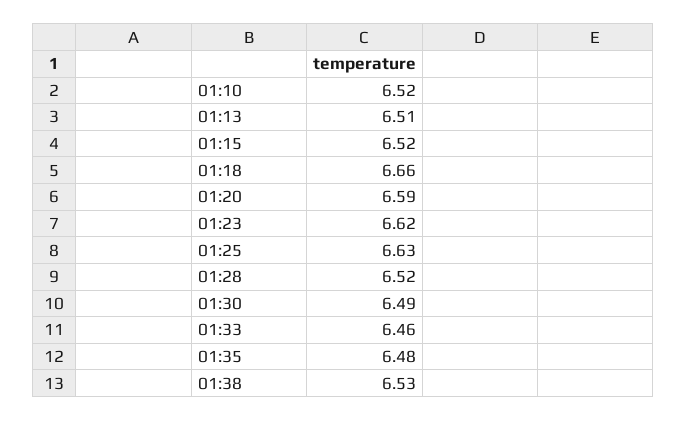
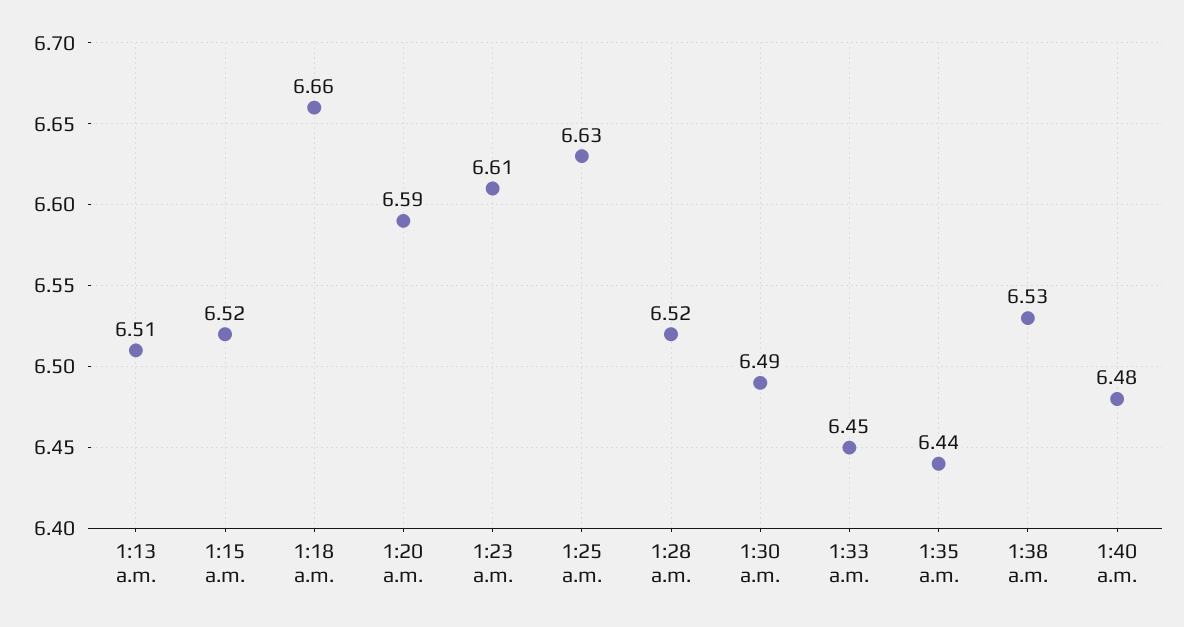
01:10: 6.52 -> none
01:23: 6.62 -> 6.61
01:33: 6.46 -> 6.45
01:35: 6.48 -> 6.44
1:40 a.m.: none -> 6.48

